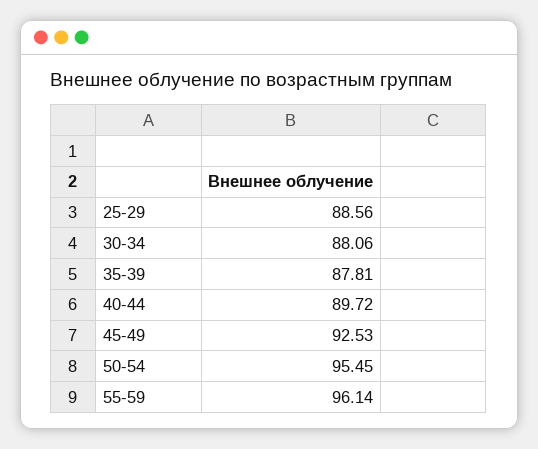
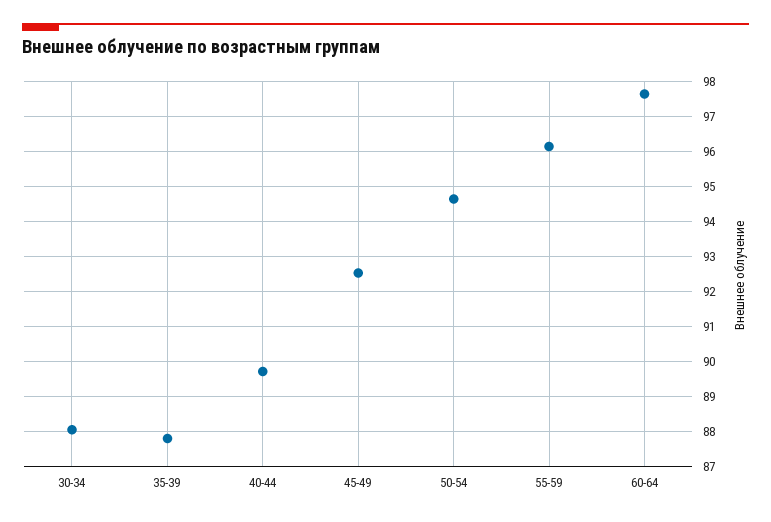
25-29: 88.56 -> none
50-54: 95.45 -> 94.6
60-64: none -> 97.6

